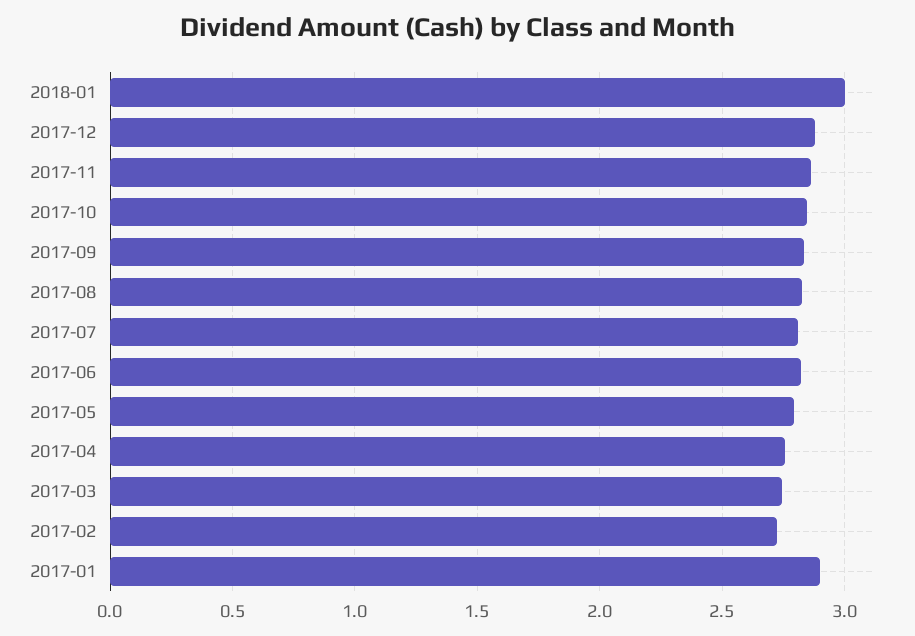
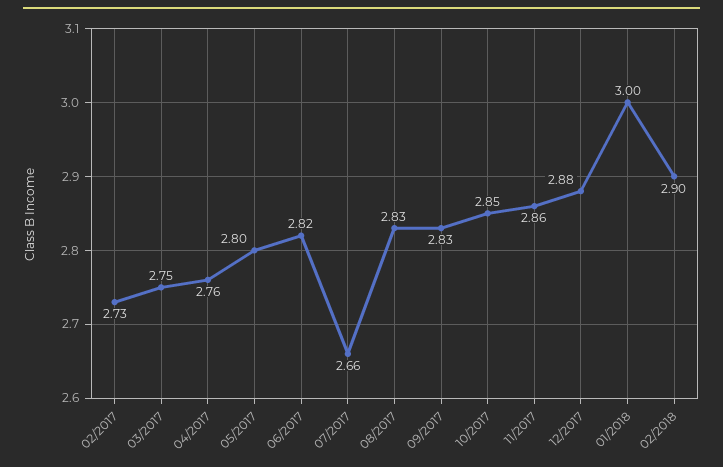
2017-07: 2.8 -> 2.66
2017-01: 2.9 -> none
02/2018: none -> 2.9

